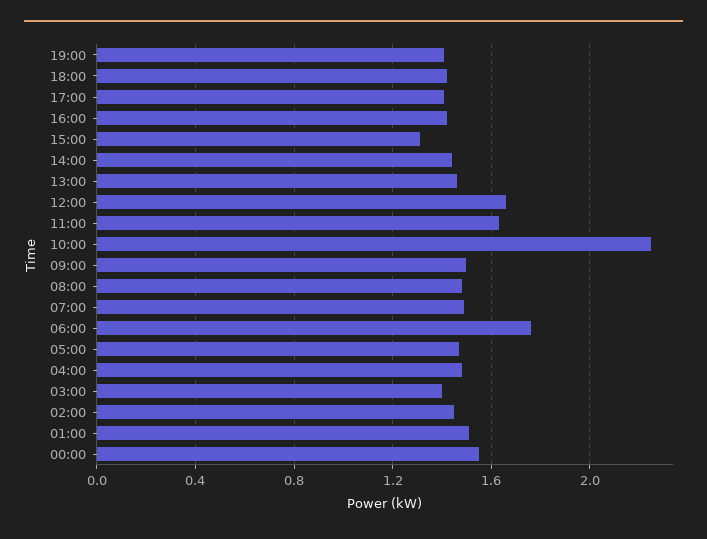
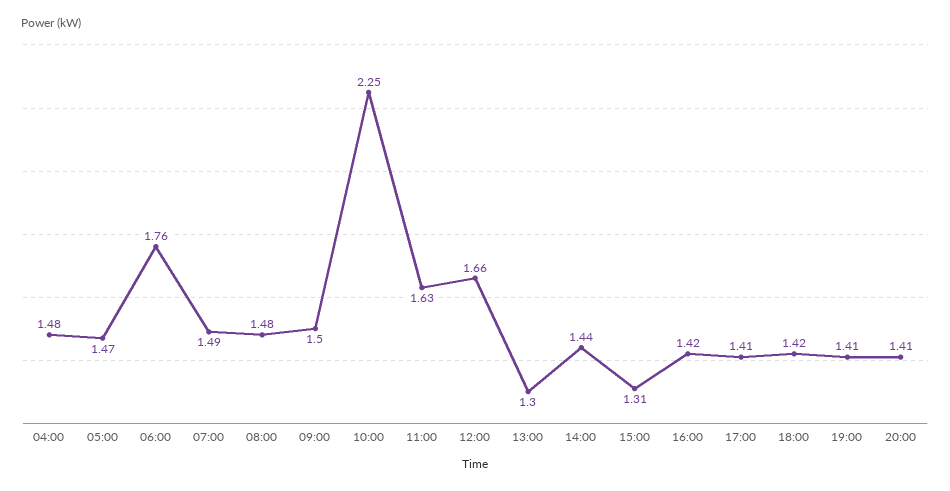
13:00: 1.45 -> 1.3
03:00: 1.4 -> none
02:00: 1.45 -> none
01:00: 1.5 -> none
00:00: 1.55 -> none
20:00: none -> 1.41

